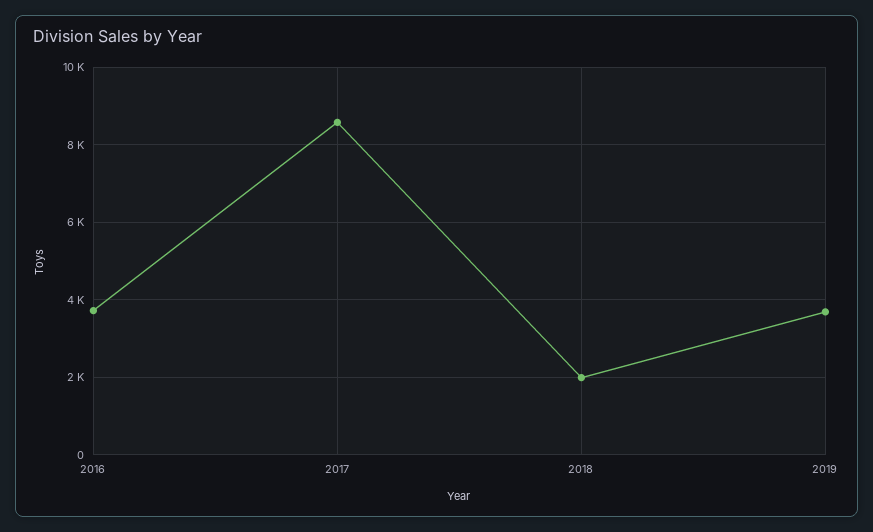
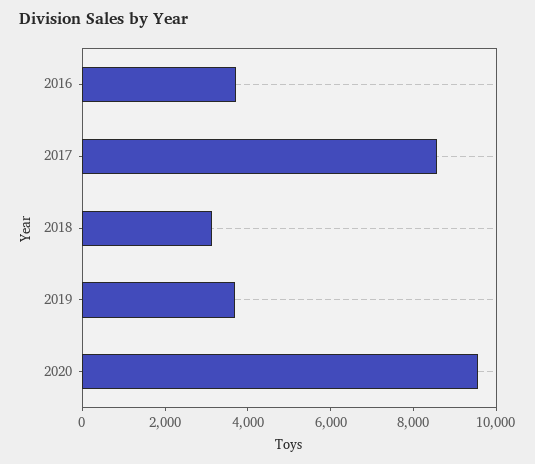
2018: 2000 -> 3000
2020: none -> 9500

